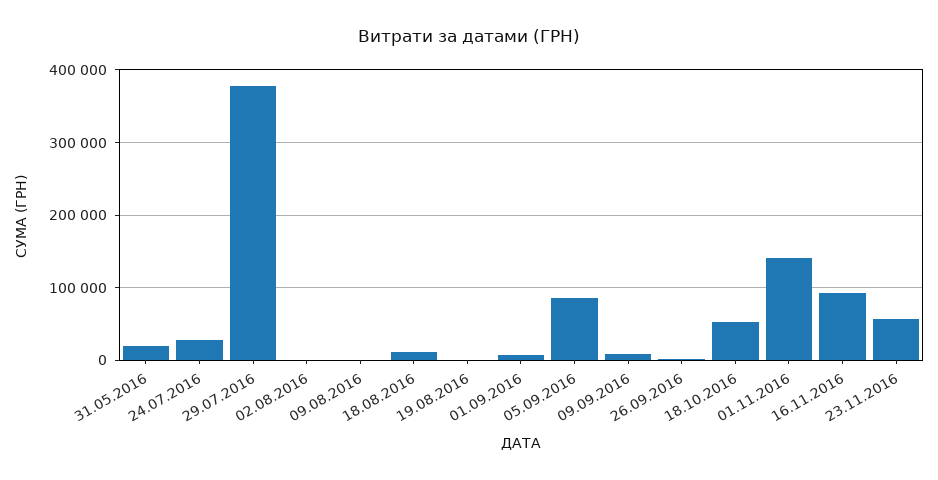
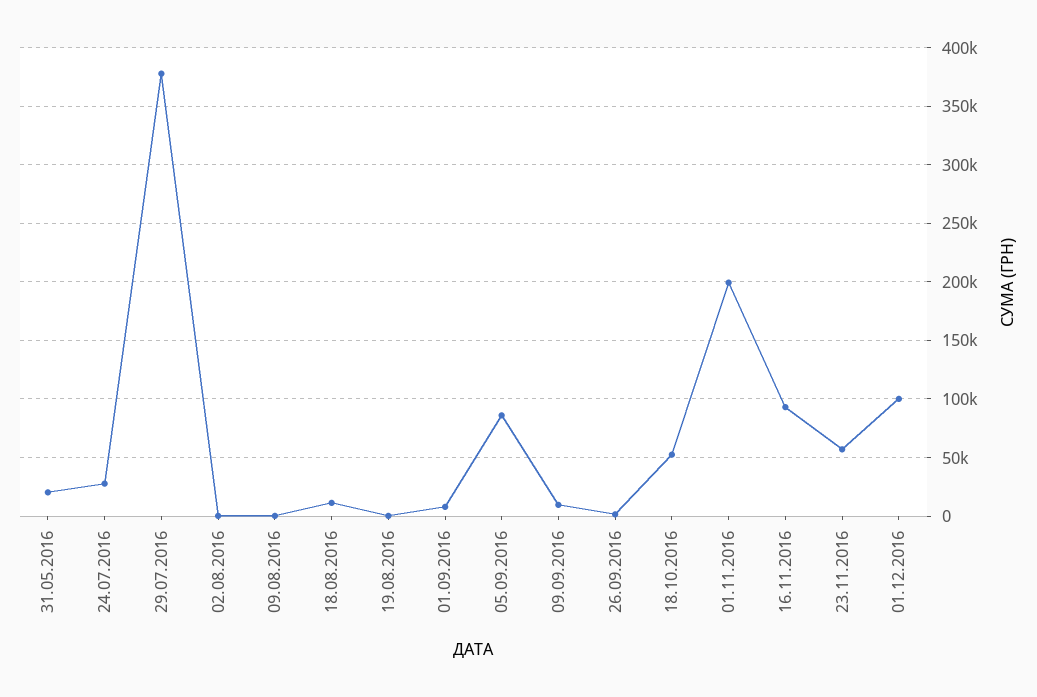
01.11.2016: 140000 -> 200000
01.12.2016: none -> 100000

